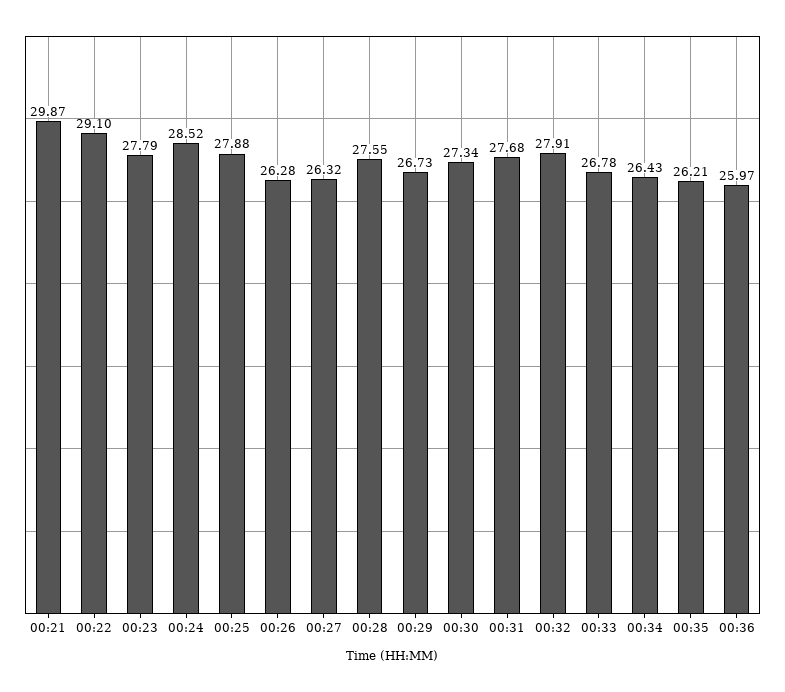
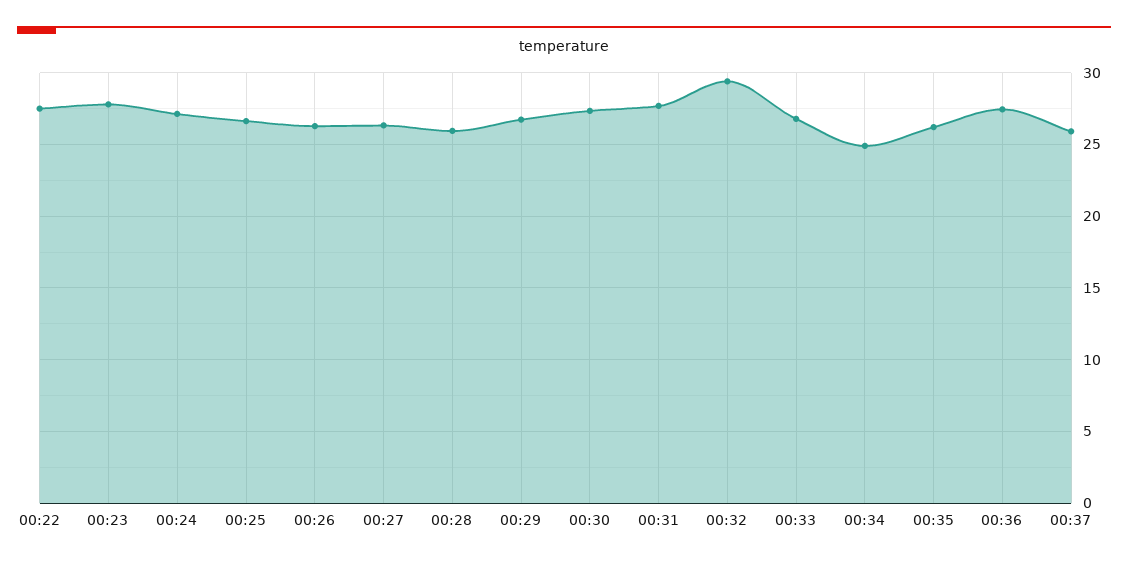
00:21: 29.87 -> none
00:22: 29.1 -> 27.5
00:24: 28.52 -> 27
00:25: 27.88 -> 26.5
00:28: 27.55 -> 26
00:32: 27.91 -> 29.5
00:34: 26.43 -> 25
00:36: 25.97 -> 27.5
00:37: none -> 26

